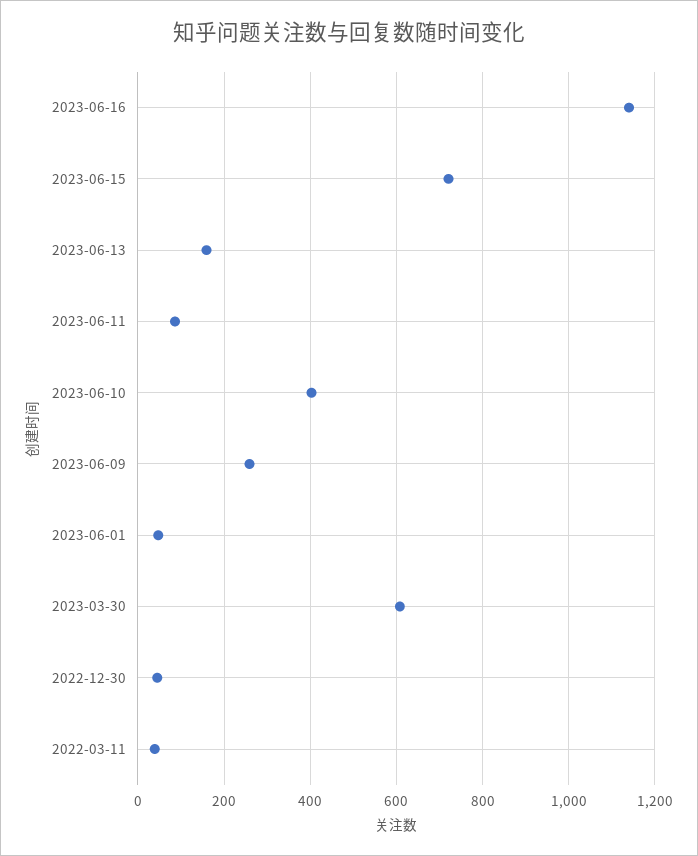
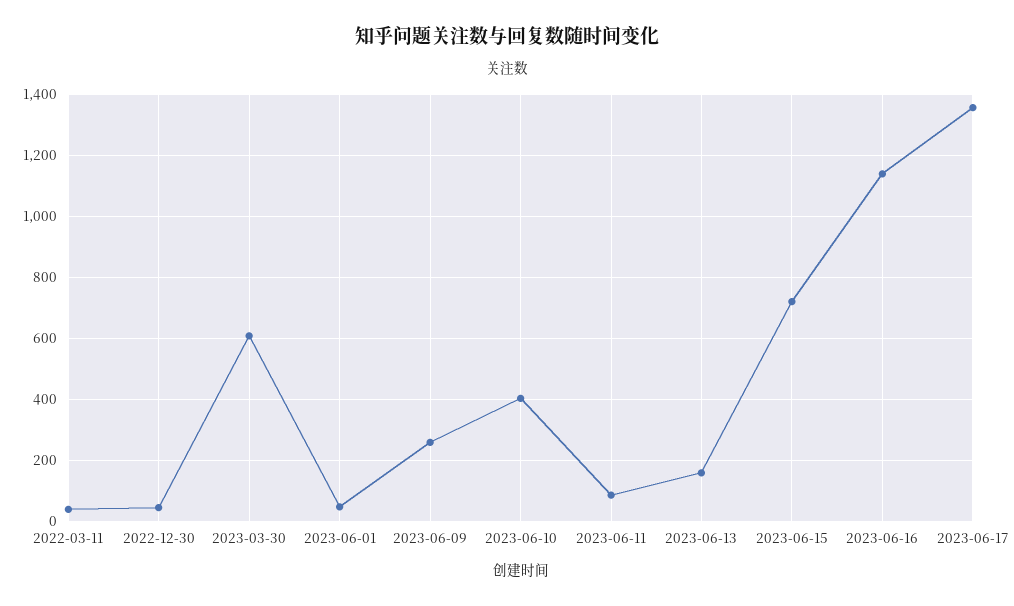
2023-06-17: none -> 1360

